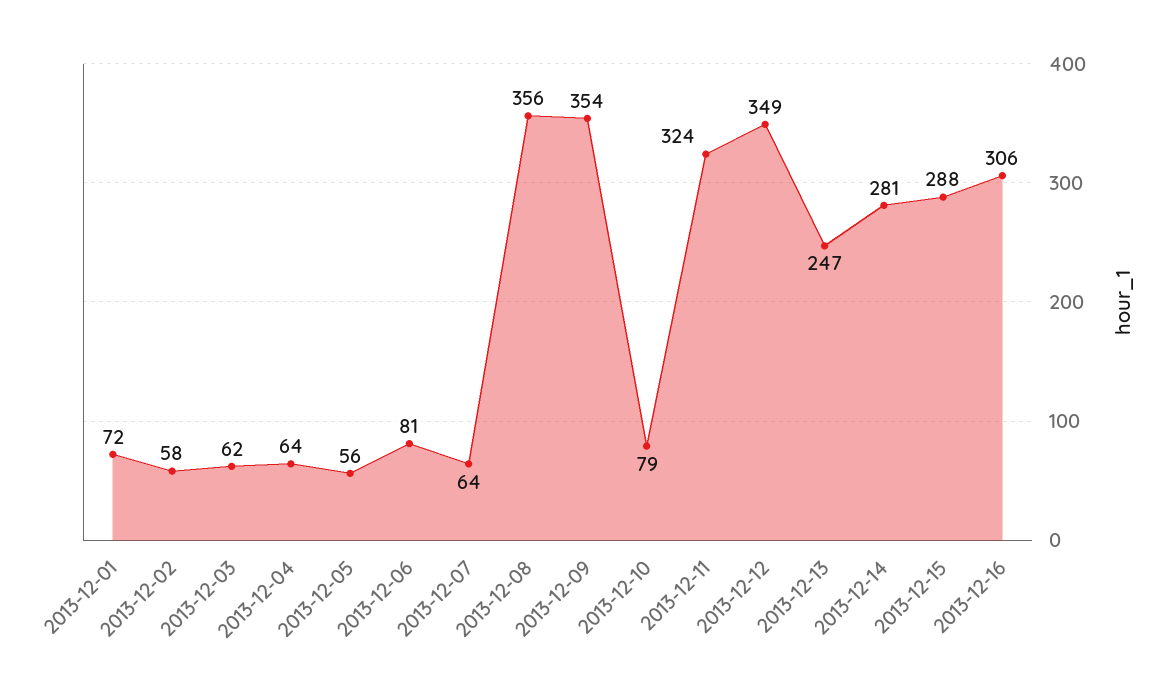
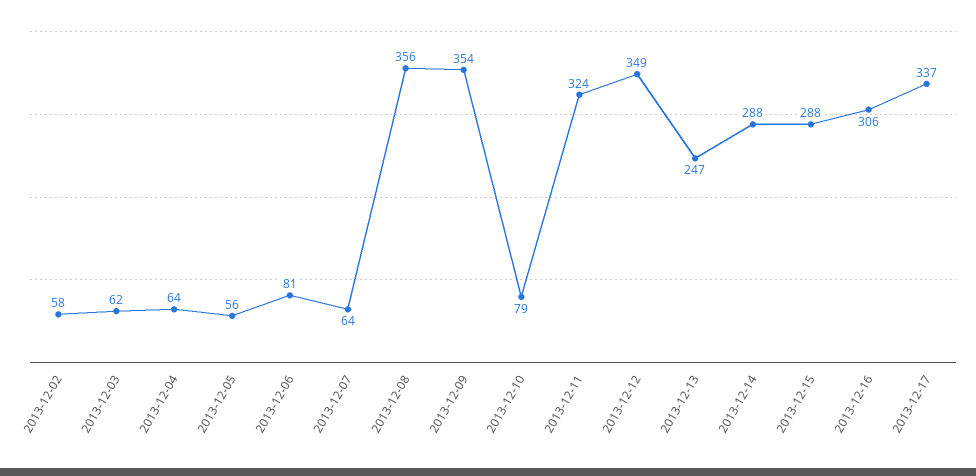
2013-12-01: 72 -> none
2013-12-14: 281 -> 288
2013-12-17: none -> 337

